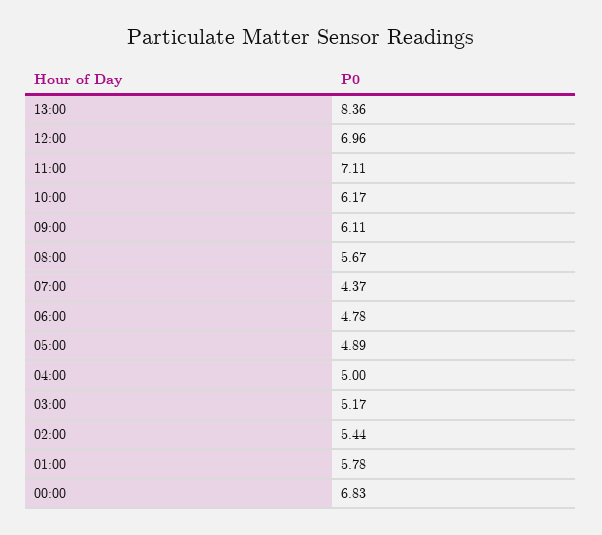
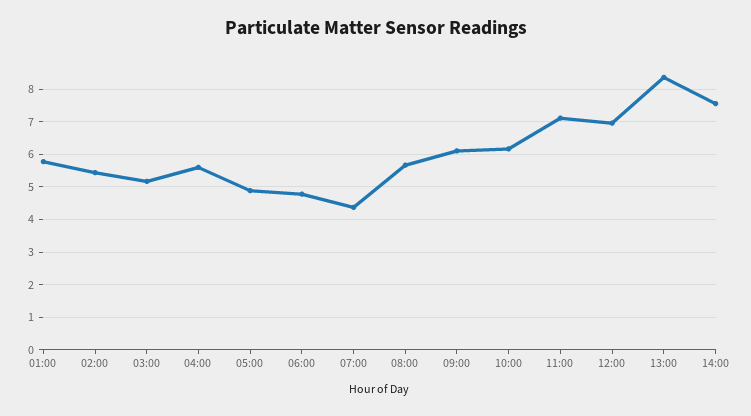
04:00: 5 -> 5.6
00:00: 6.83 -> none
14:00: none -> 7.6

